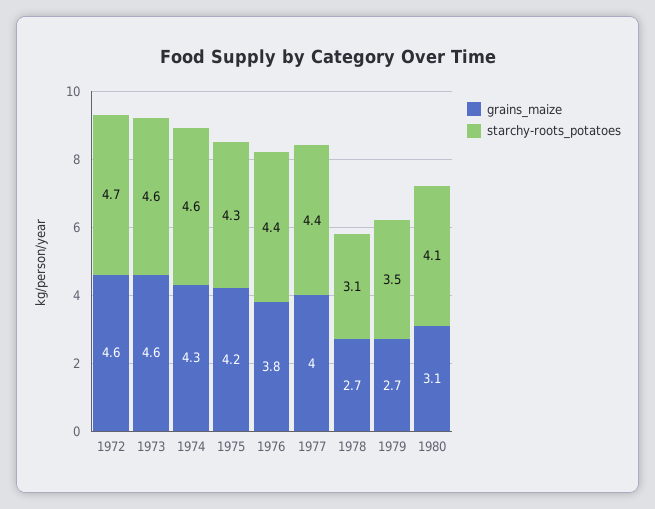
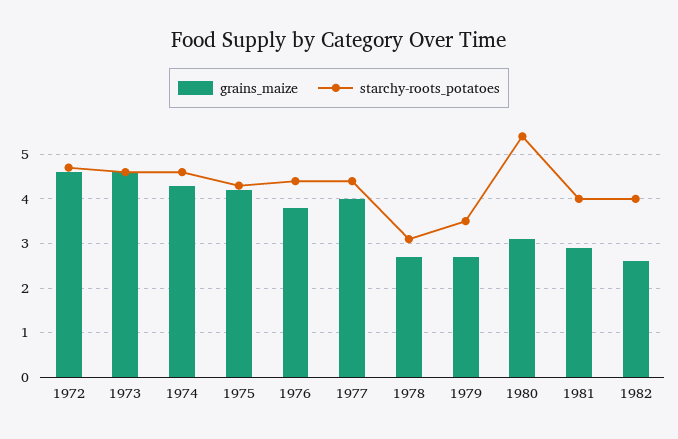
starchy-roots_potatoes, 1980: 4.1 -> 5.5
grains_maize, 1981: none -> 3
starchy-roots_potatoes, 1981: none -> 4
grains_maize, 1982: none -> 2.5
starchy-roots_potatoes, 1982: none -> 4

